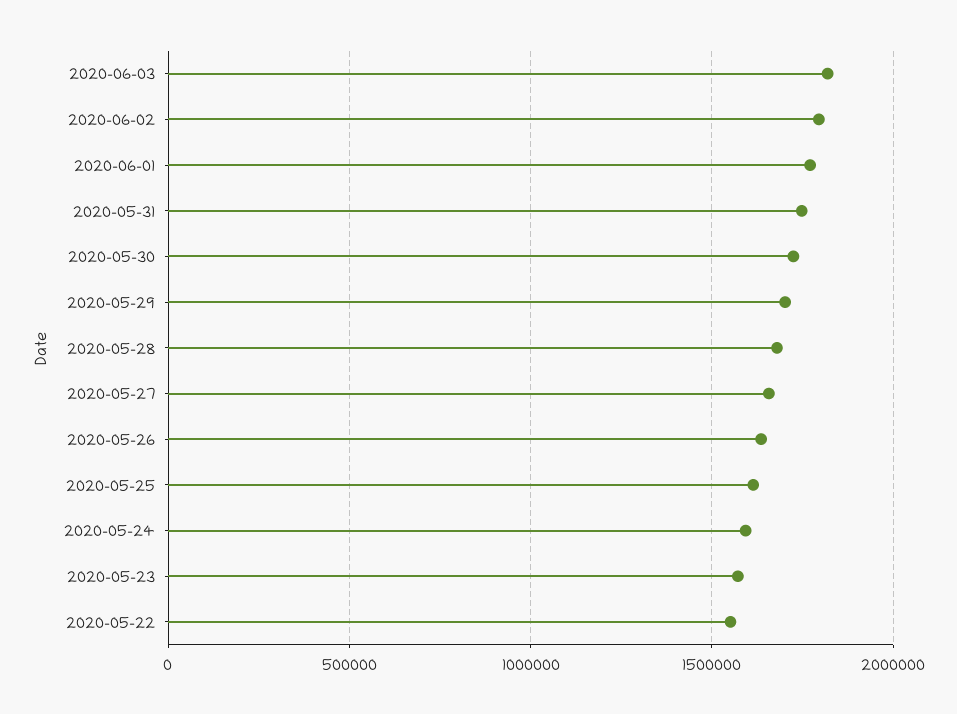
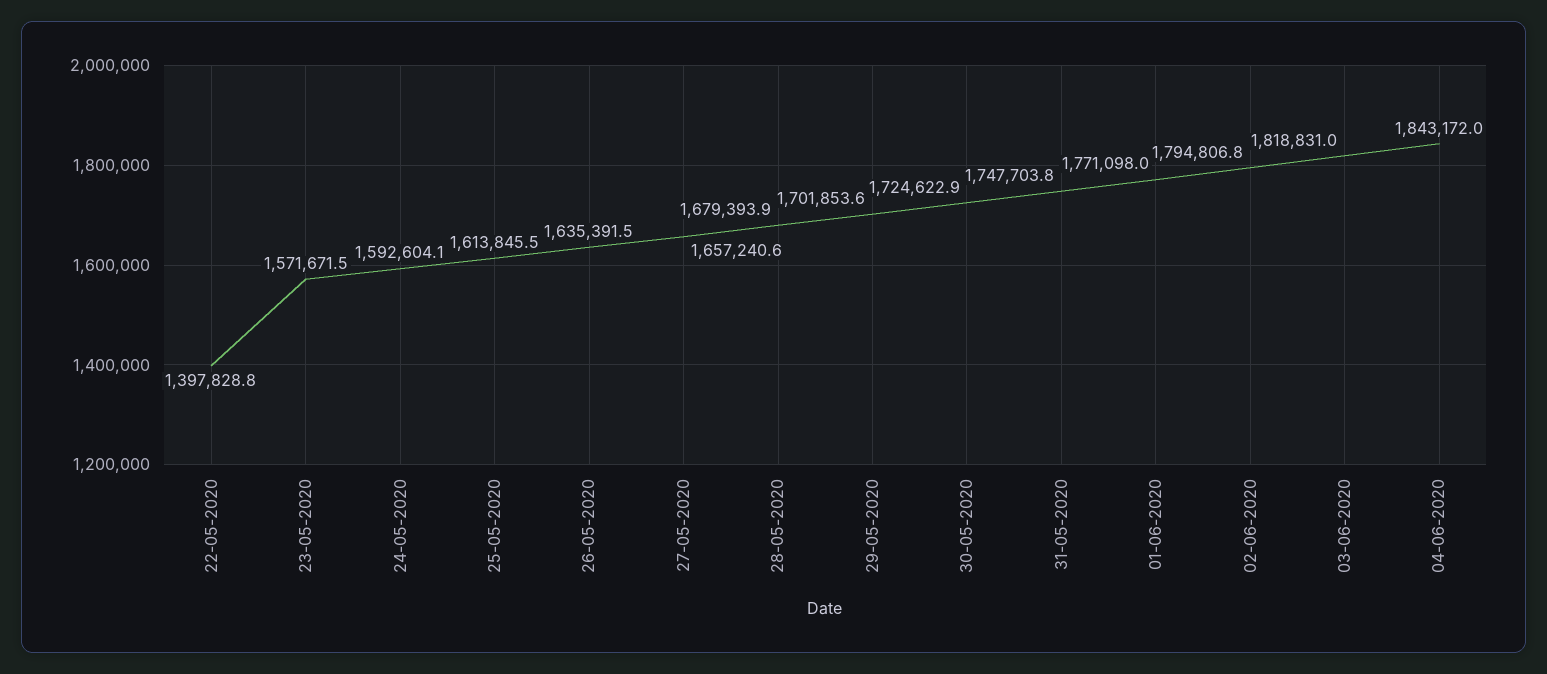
2020-05-22: 1550000 -> 1397828.8
04-06-2020: none -> 1843172

